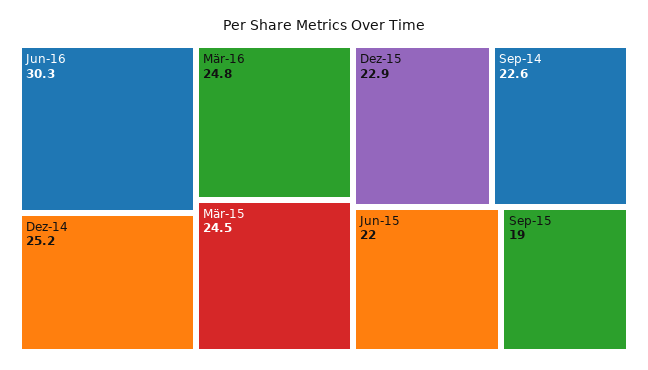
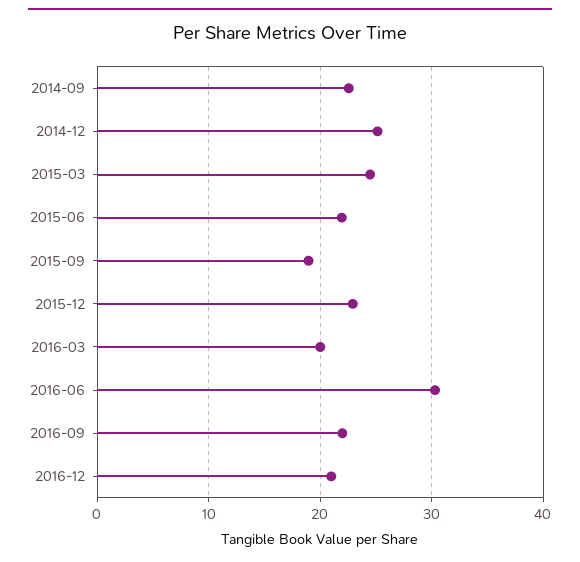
Mär-16: 24.8 -> 20
2016-09: none -> 22
2016-12: none -> 21

